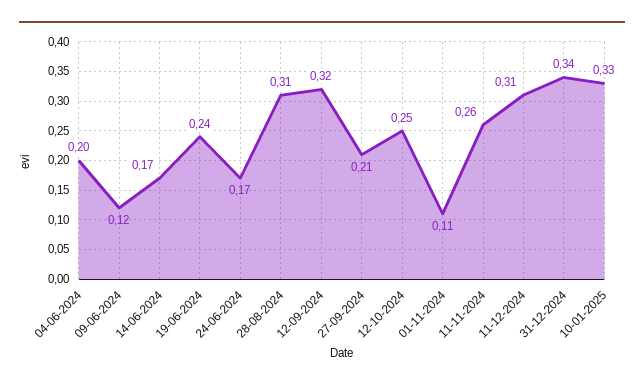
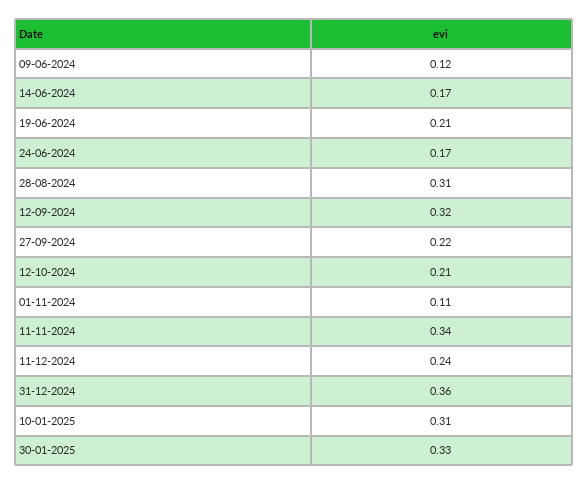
04-06-2024: 0.2 -> none
19-06-2024: 0.24 -> 0.21
27-09-2024: 0.21 -> 0.22
12-10-2024: 0.25 -> 0.21
11-11-2024: 0.26 -> 0.34
11-12-2024: 0.31 -> 0.24
31-12-2024: 0.34 -> 0.36
10-01-2025: 0.33 -> 0.31
30-01-2025: none -> 0.33

